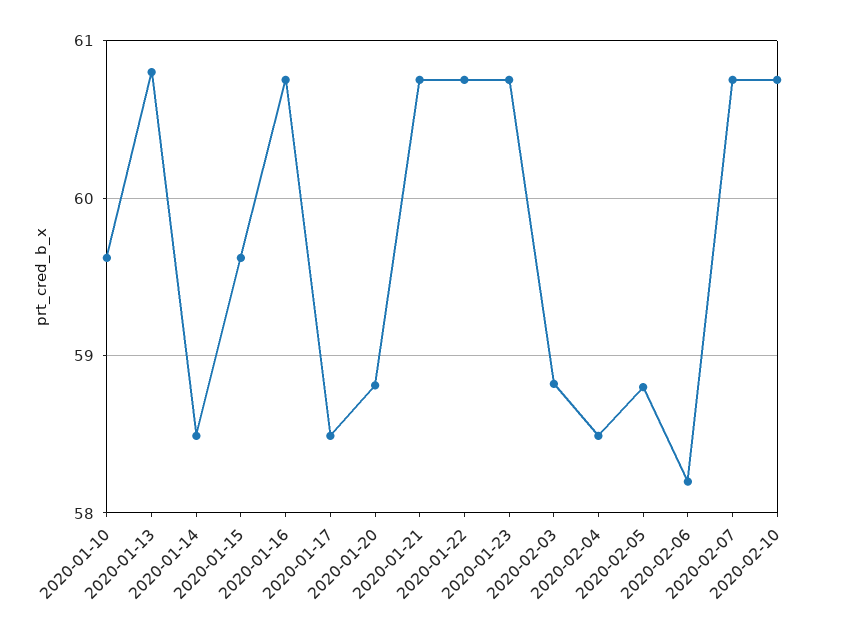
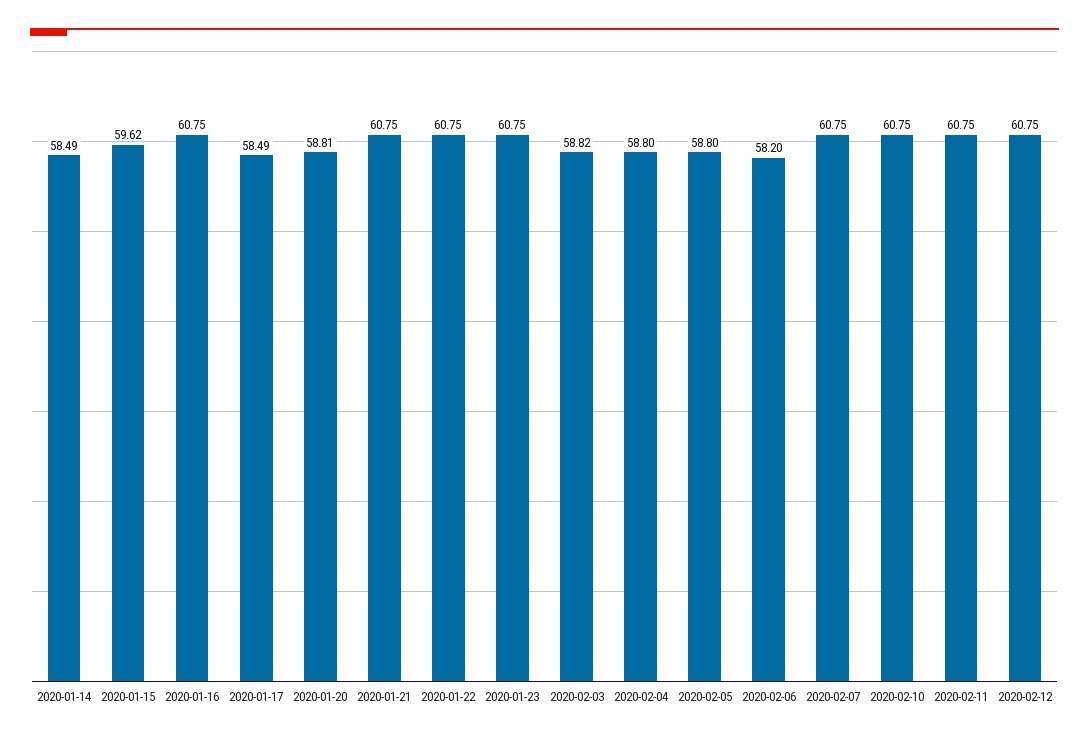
2020-01-10: 59.6 -> none
2020-01-13: 60.8 -> none
2020-02-04: 58.5 -> 58.8
2020-02-11: none -> 60.75
2020-02-12: none -> 60.75

